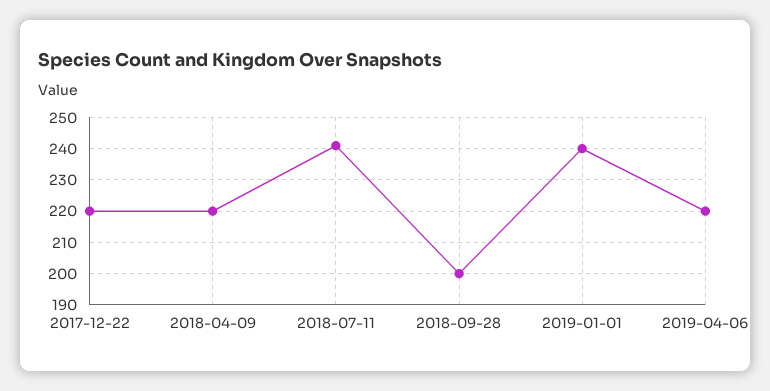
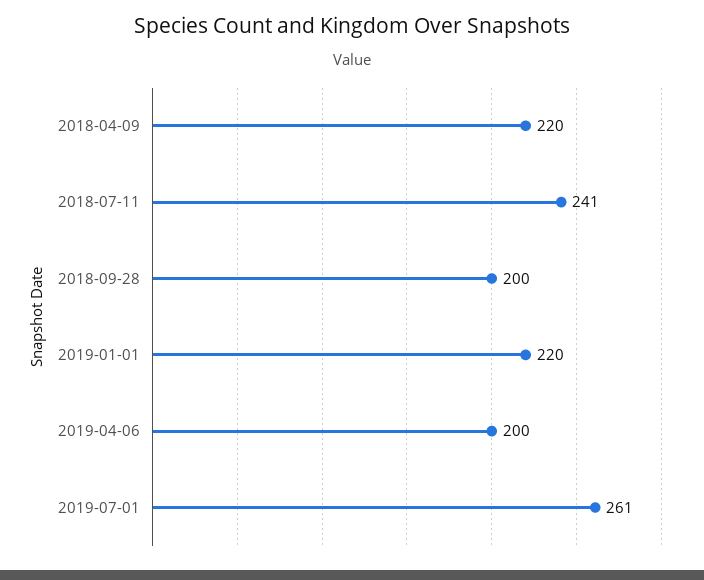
2017-12-22: 220 -> none
2019-01-01: 240 -> 220
2019-04-06: 220 -> 200
2019-07-01: none -> 261

